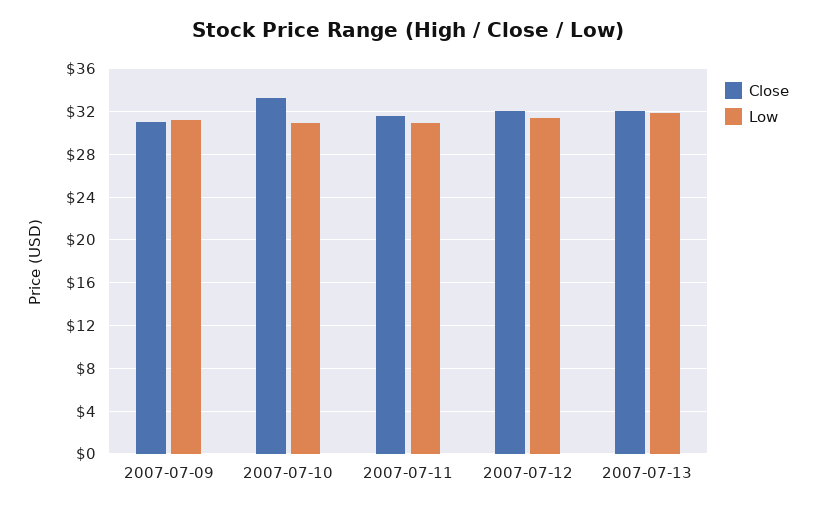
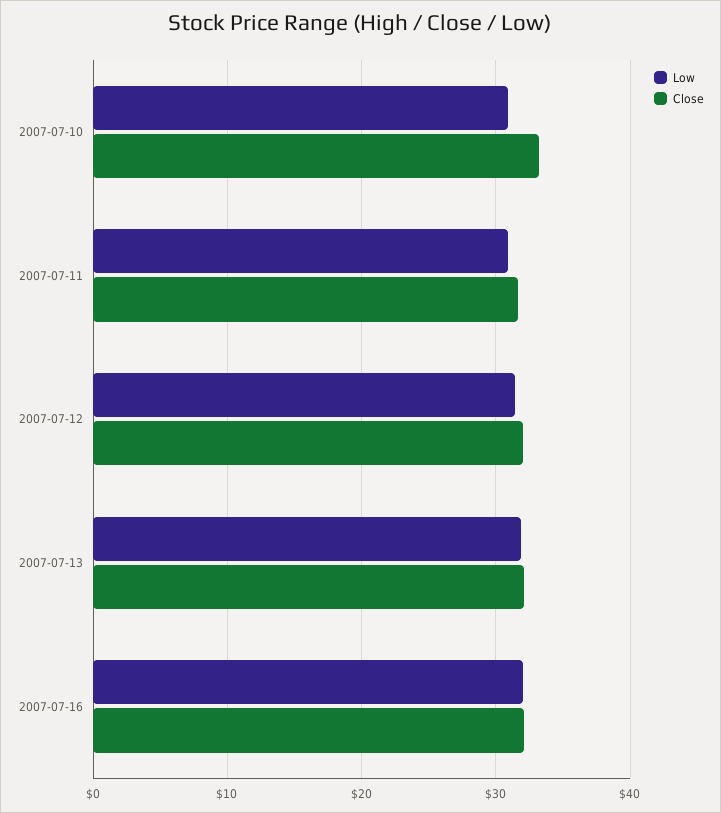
Close, 2007-07-09: 31 -> none
Low, 2007-07-09: 31 -> none
Low, 2007-07-16: none -> 32
Close, 2007-07-16: none -> 32

